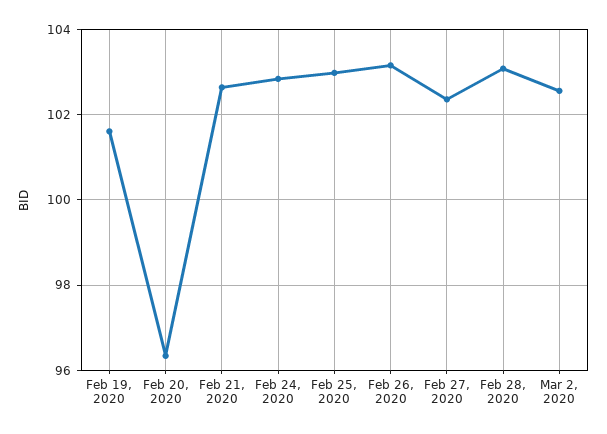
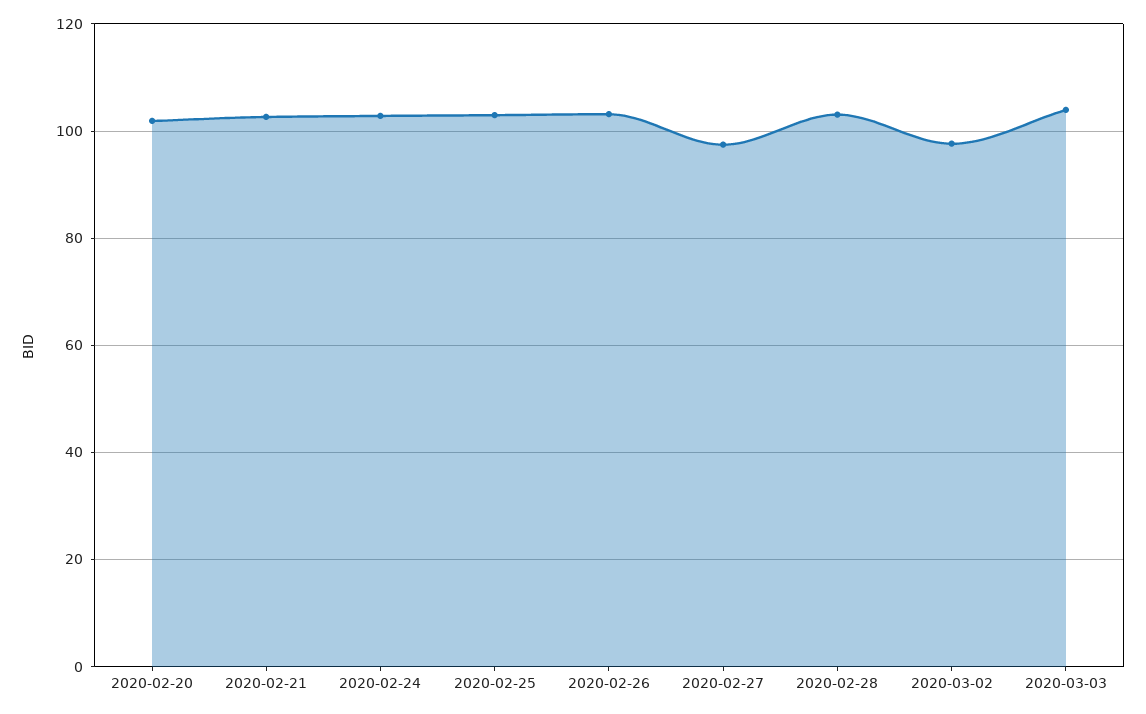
Feb 19, 2020: 101.6 -> none
Feb 20, 2020: 96.4 -> 102
Feb 27, 2020: 102.4 -> 98
Mar 2, 2020: 102.6 -> 98
2020-03-03: none -> 104

